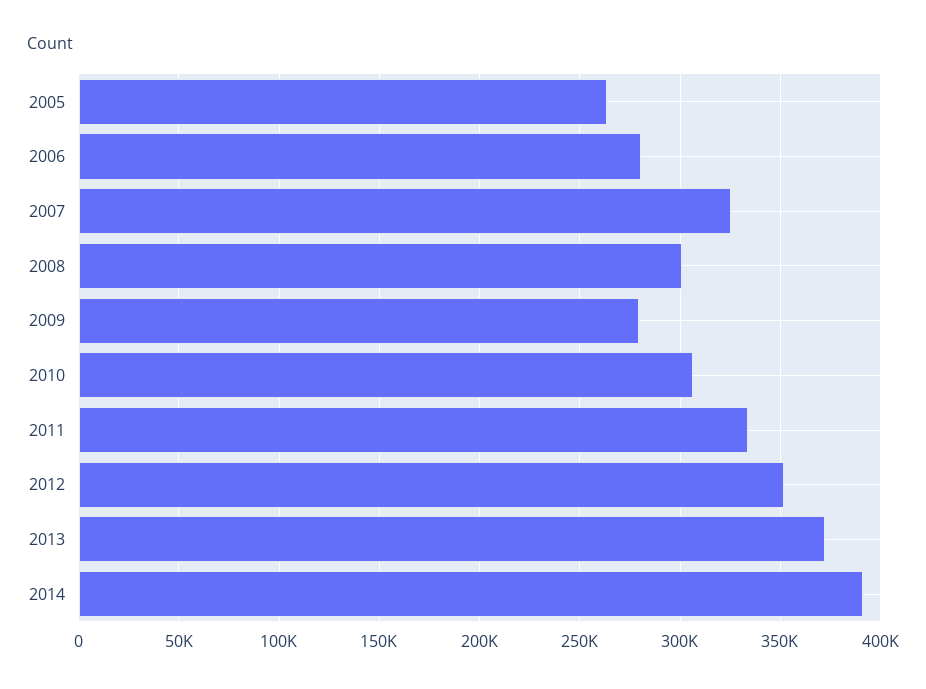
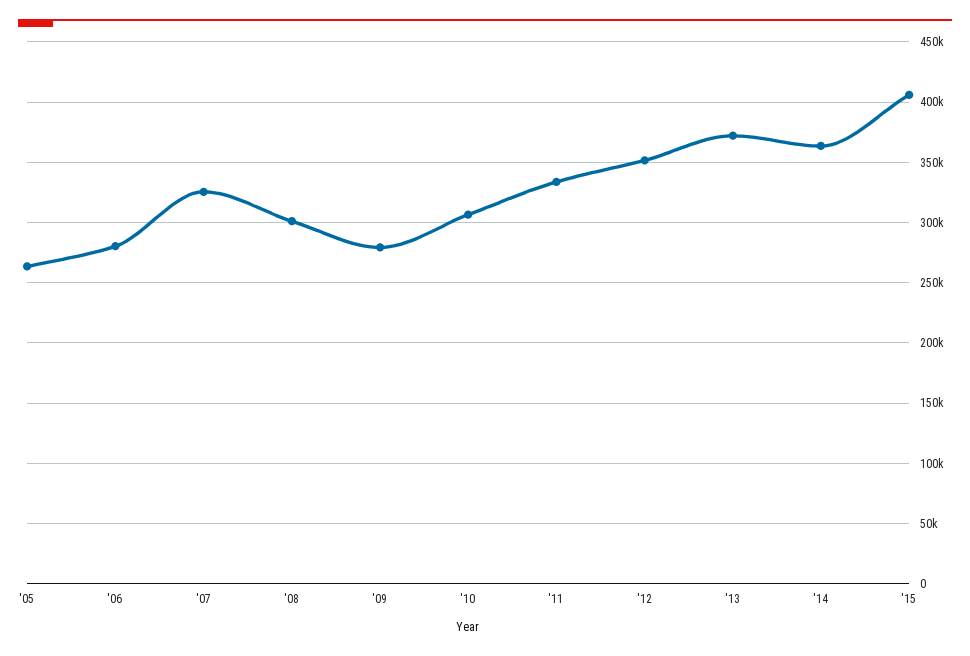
2014: 390000 -> 365000
'15: none -> 405000

